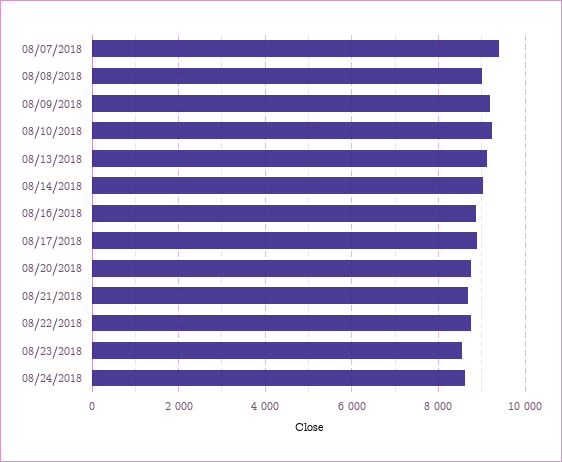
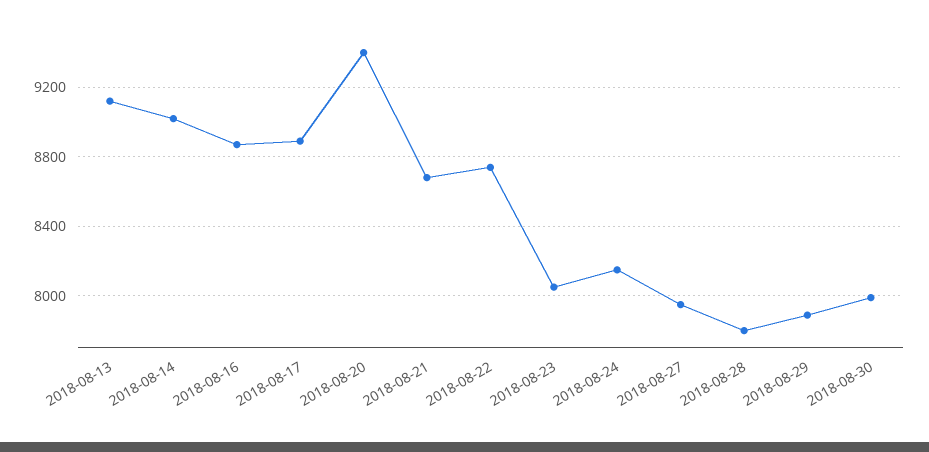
08/07/2018: 9400 -> none
08/08/2018: 9000 -> none
08/09/2018: 9200 -> none
08/10/2018: 9200 -> none
08/20/2018: 8800 -> 9400
08/23/2018: 8600 -> 8050
08/24/2018: 8600 -> 8150
2018-08-27: none -> 7950
2018-08-28: none -> 7800
2018-08-29: none -> 7900
2018-08-30: none -> 8000

